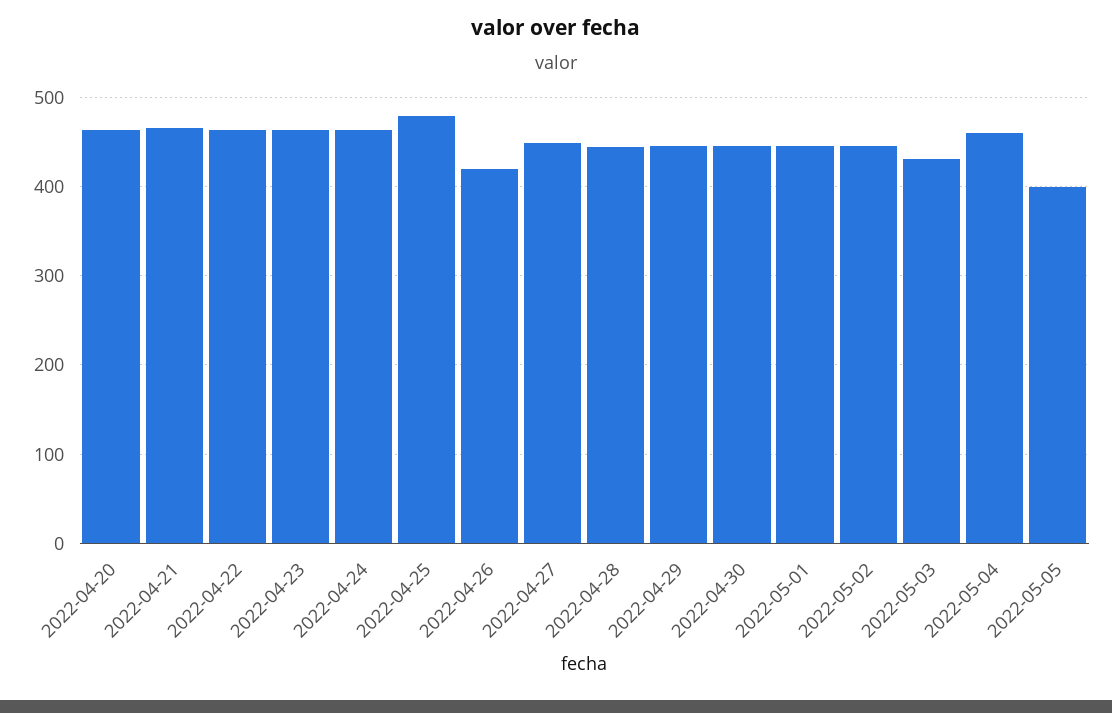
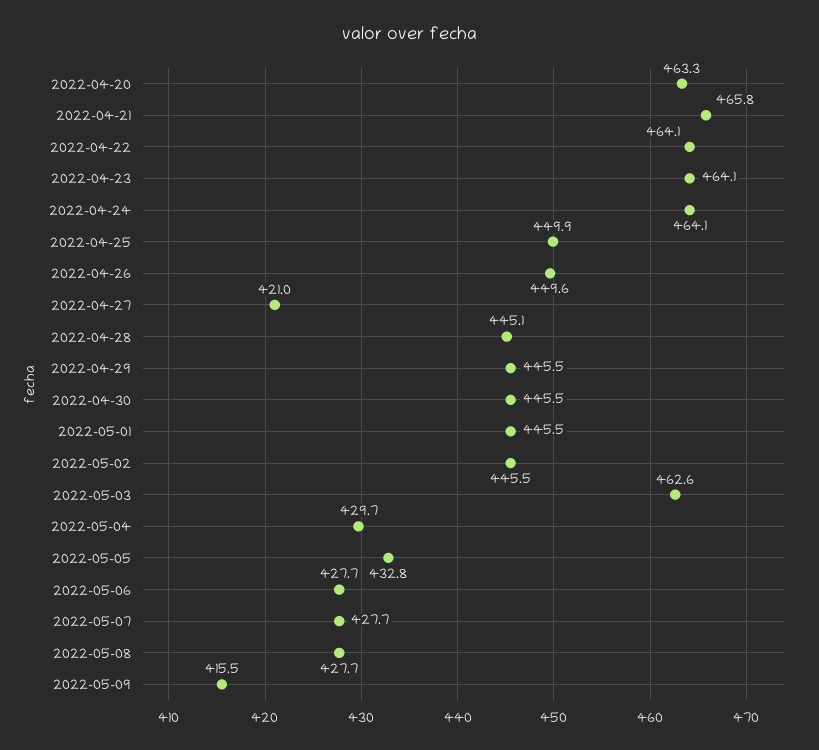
2022-04-25: 480 -> 449.9
2022-04-26: 420 -> 449.6
2022-04-27: 450 -> 421
2022-05-03: 430 -> 462.6
2022-05-04: 460 -> 429.7
2022-05-05: 400 -> 432.8
2022-05-06: none -> 427.7
2022-05-07: none -> 427.7
2022-05-08: none -> 427.7
2022-05-09: none -> 415.5

